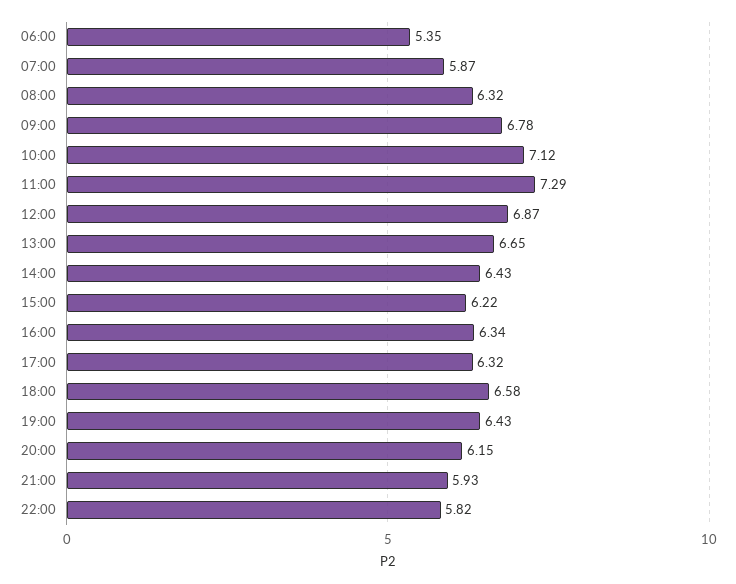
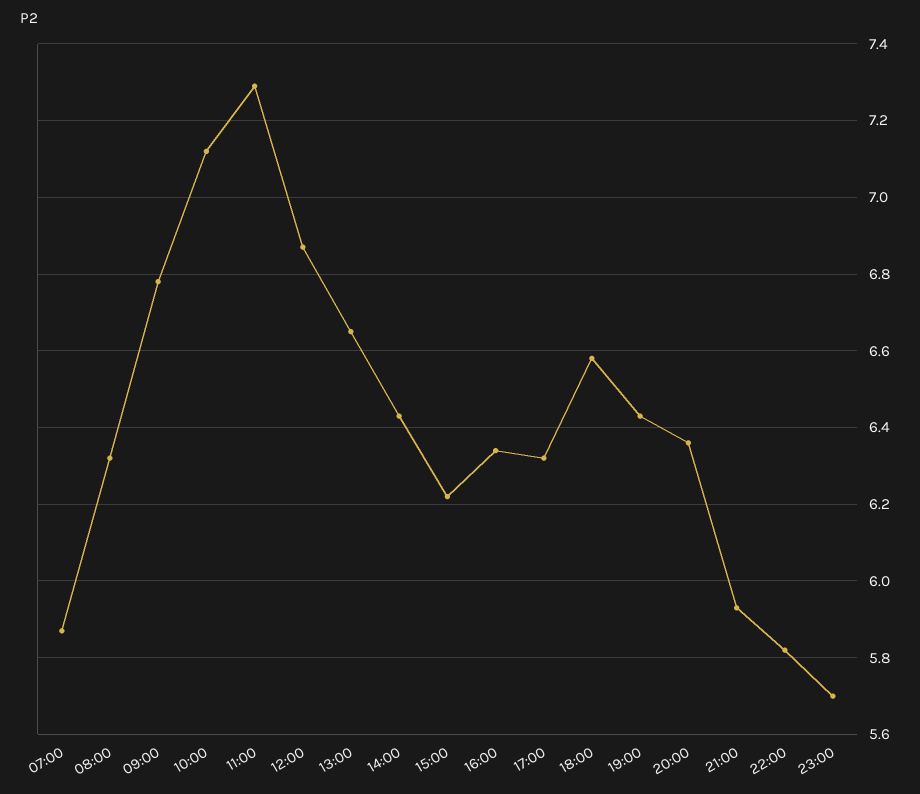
06:00: 5.35 -> none
20:00: 6.15 -> 6.35
23:00: none -> 5.7

